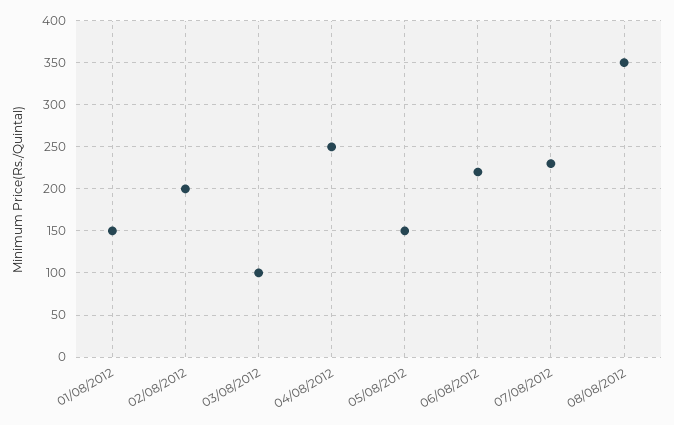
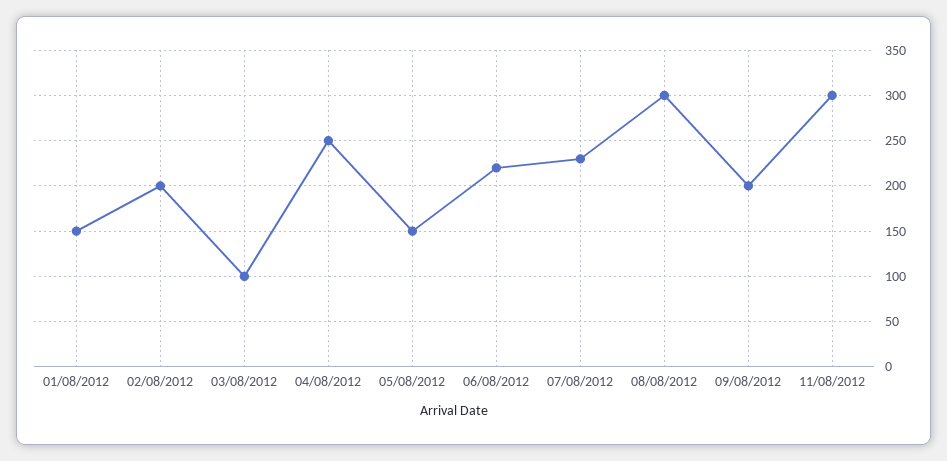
08/08/2012: 350 -> 300
09/08/2012: none -> 200
11/08/2012: none -> 300

